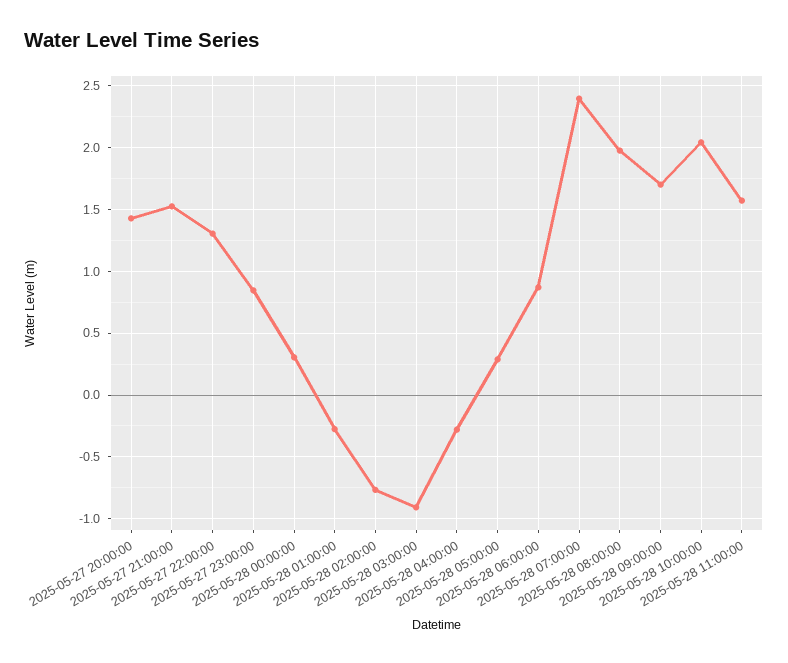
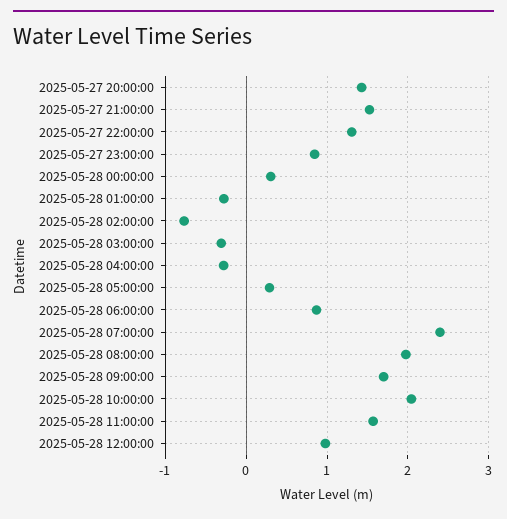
2025-05-28 03:00:00: -0.9 -> -0.3
2025-05-28 12:00:00: none -> 1

